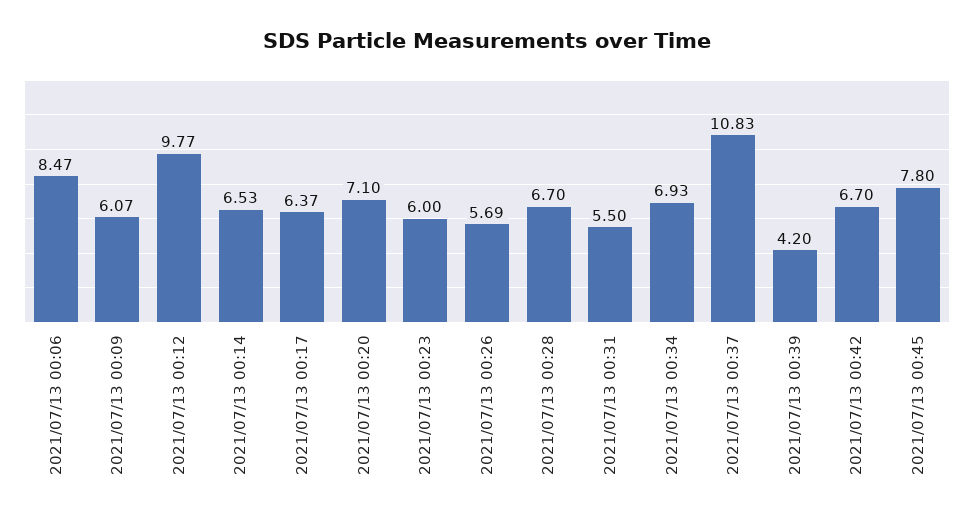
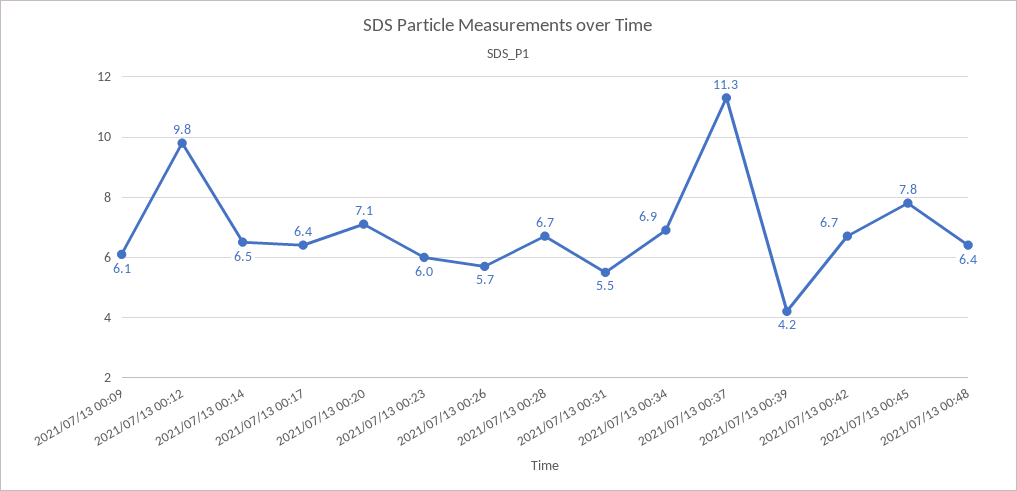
2021/07/13 00:06: 8.47 -> none
2021/07/13 00:37: 10.83 -> 11.3
2021/07/13 00:48: none -> 6.4

